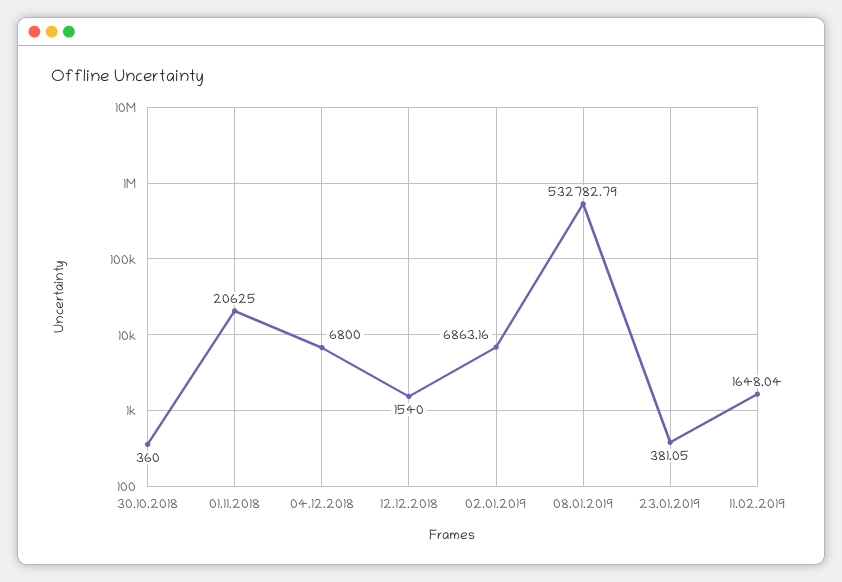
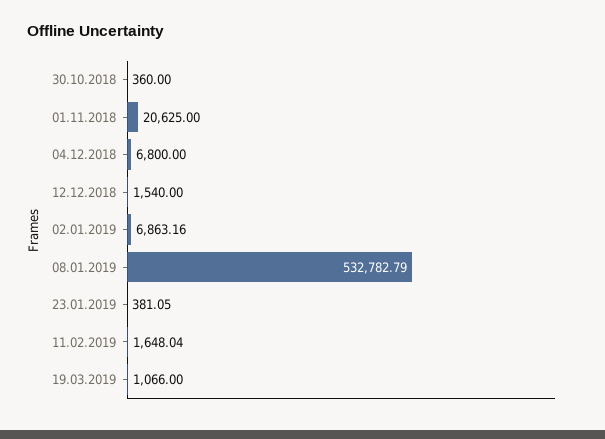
19.03.2019: none -> 1066

